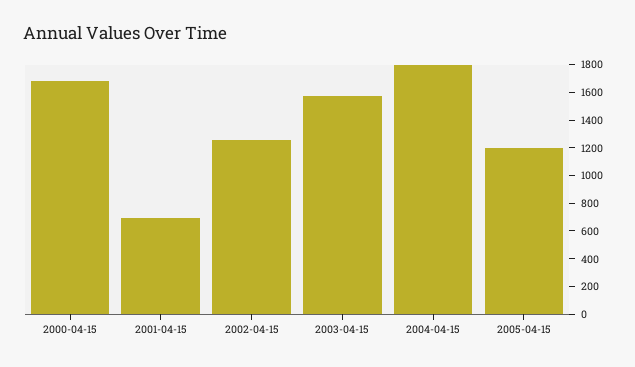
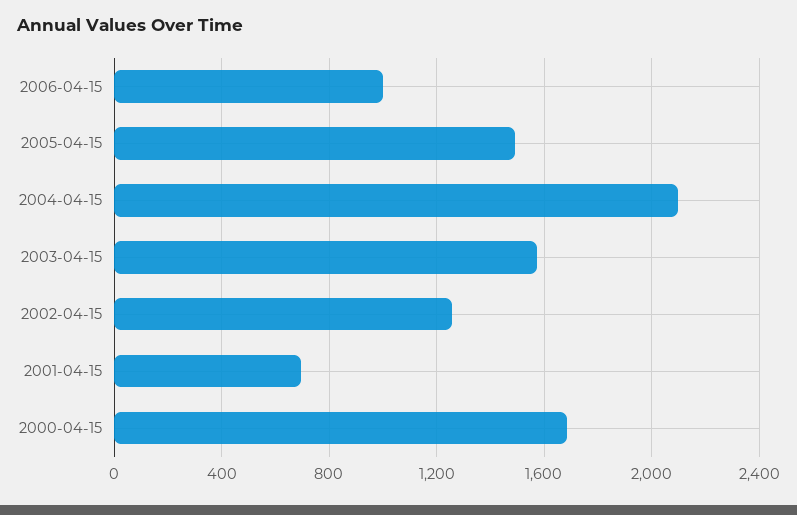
2004-04-15: 1800 -> 2100
2005-04-15: 1200 -> 1500
2006-04-15: none -> 1000

